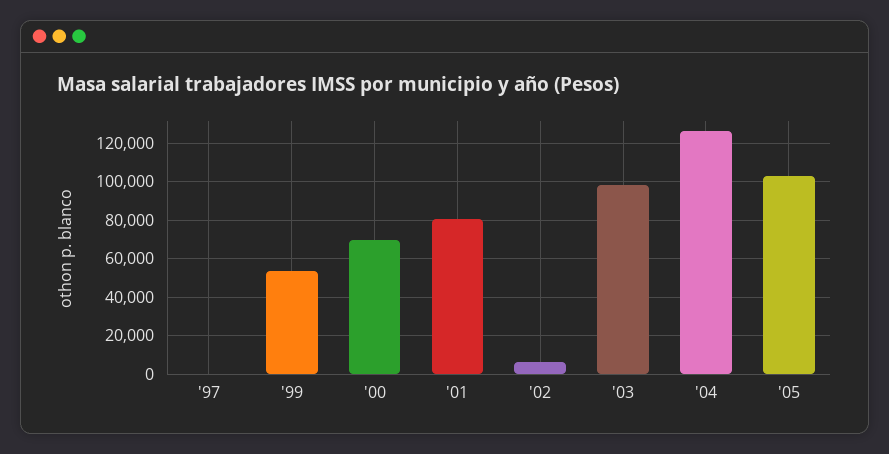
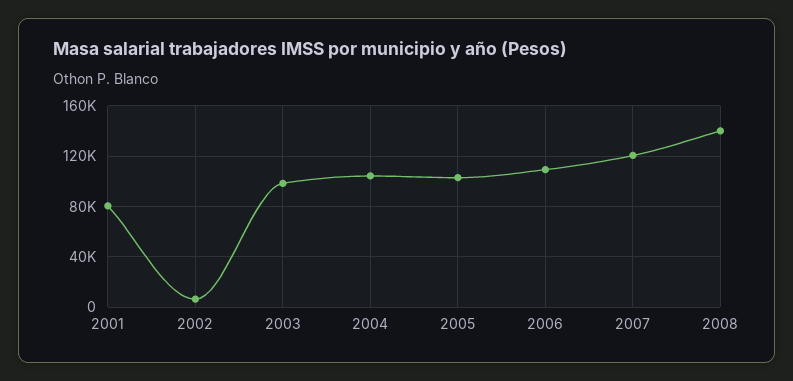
'97: 0 -> none
'99: 55000 -> none
'00: 70000 -> none
'04: 125000 -> 105000
2006: none -> 110000
2007: none -> 120000
2008: none -> 140000

